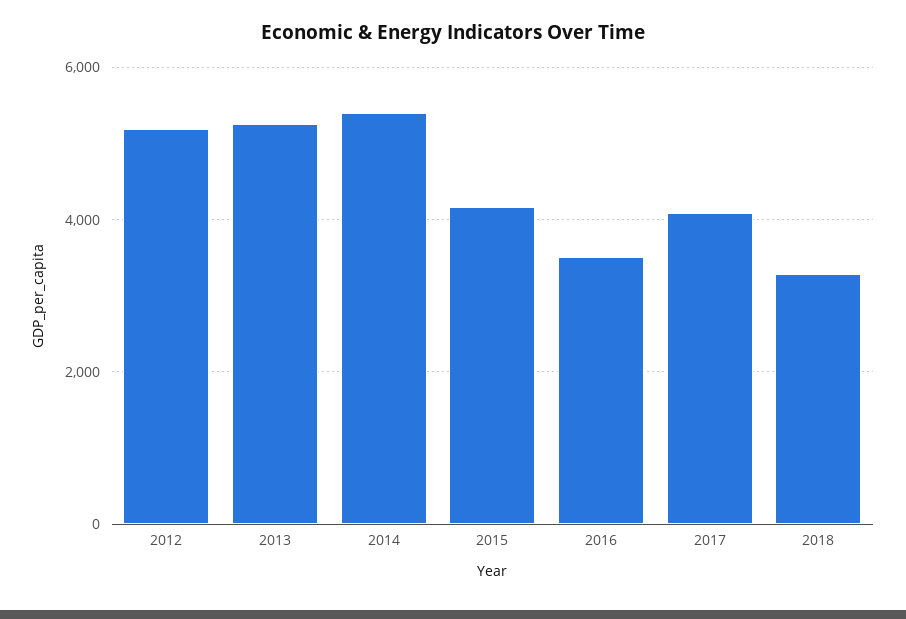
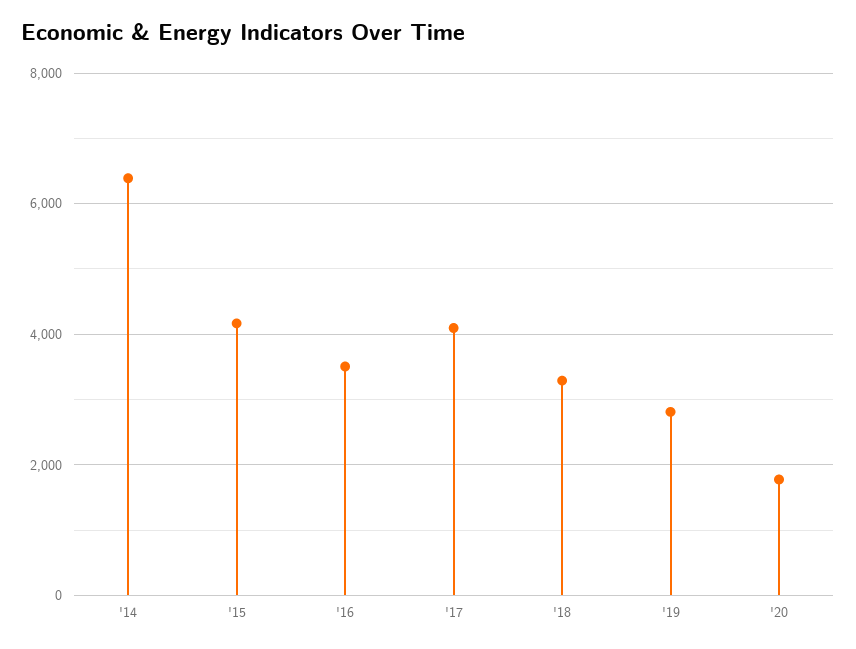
2012: 5200 -> none
2013: 5200 -> none
2014: 5400 -> 6400
'19: none -> 2800
'20: none -> 1800

